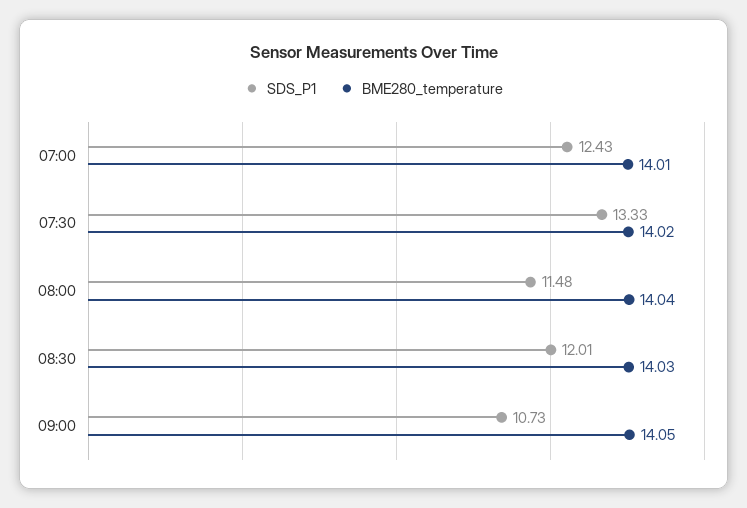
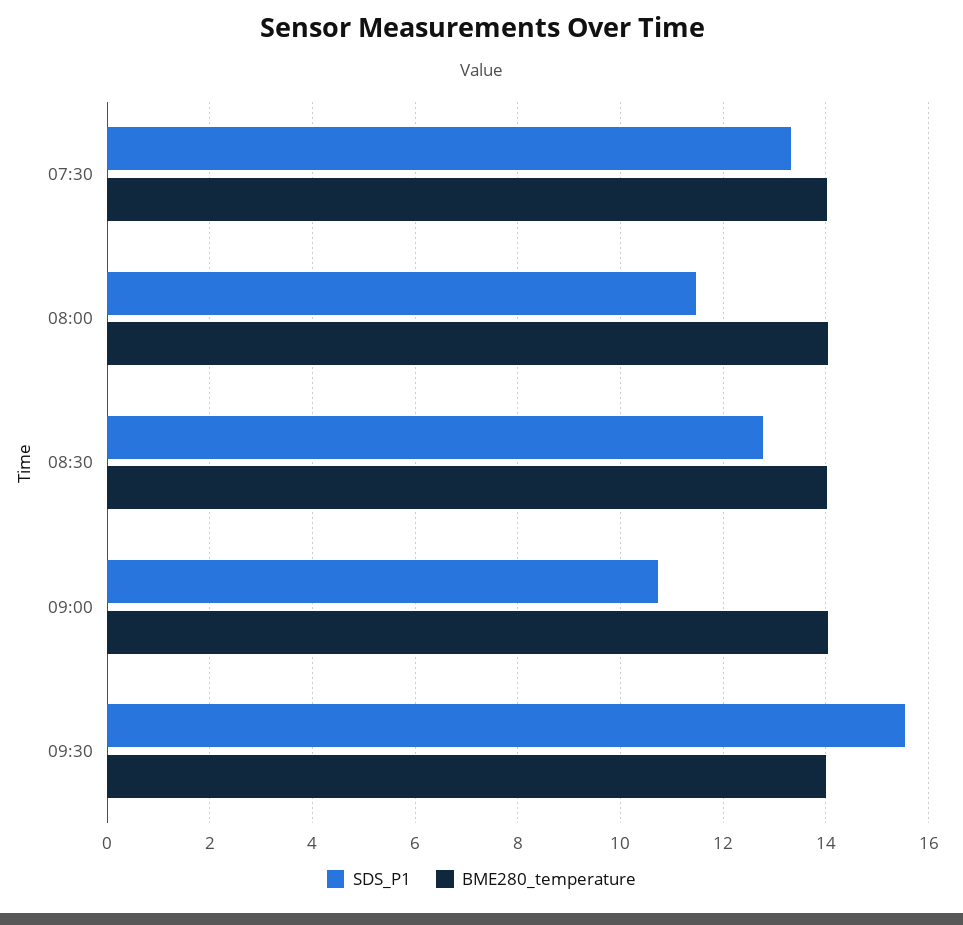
SDS_P1, 07:00: 12.43 -> none
BME280_temperature, 07:00: 14.01 -> none
SDS_P1, 08:30: 12.01 -> 12.8
SDS_P1, 09:30: none -> 15.6
BME280_temperature, 09:30: none -> 14

